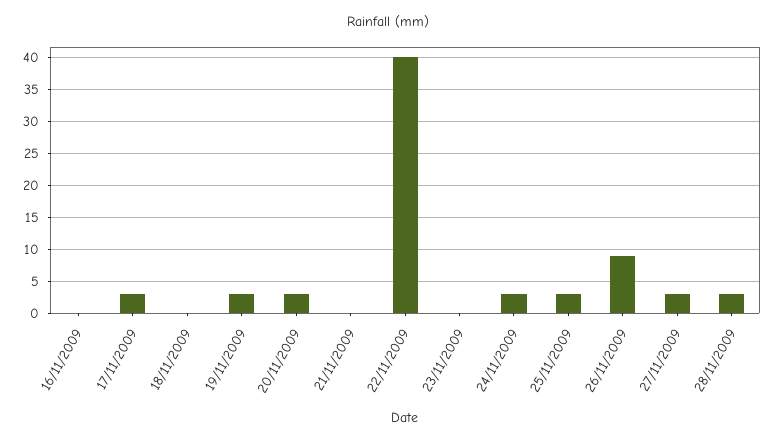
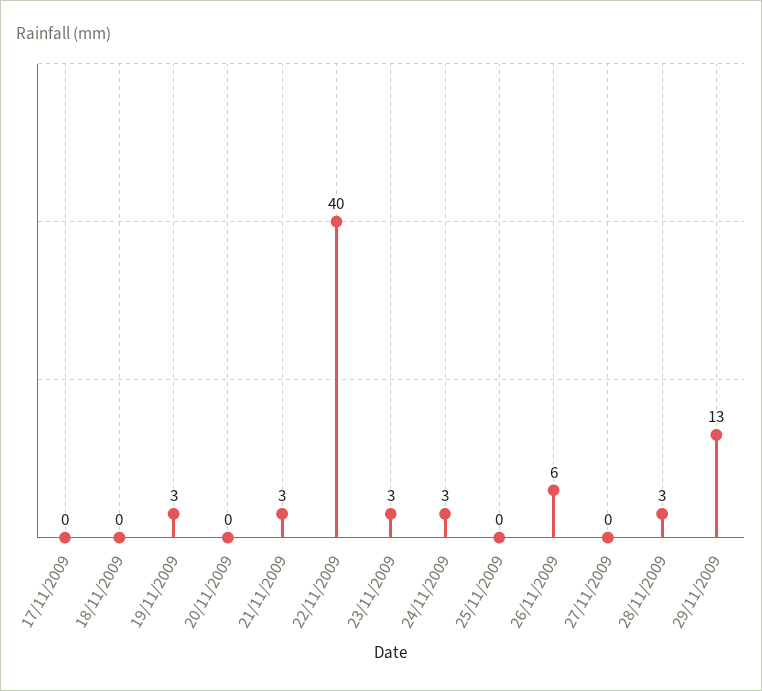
16/11/2009: 0 -> none
17/11/2009: 3 -> 0
20/11/2009: 3 -> 0
21/11/2009: 0 -> 3
23/11/2009: 0 -> 3
25/11/2009: 3 -> 0
26/11/2009: 9 -> 6
27/11/2009: 3 -> 0
29/11/2009: none -> 13

